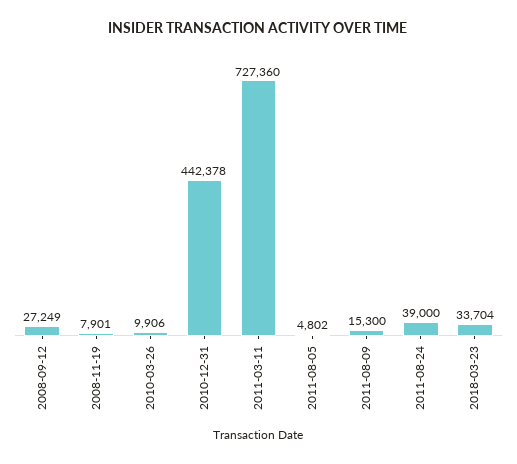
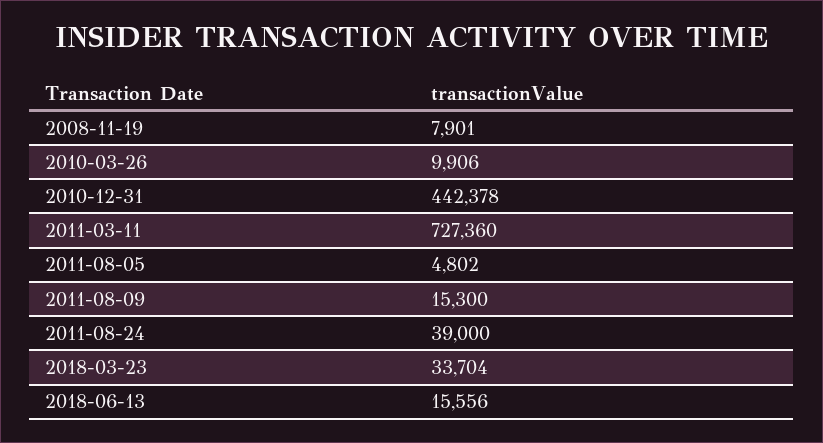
2008-09-12: 27249 -> none
2018-06-13: none -> 15556

